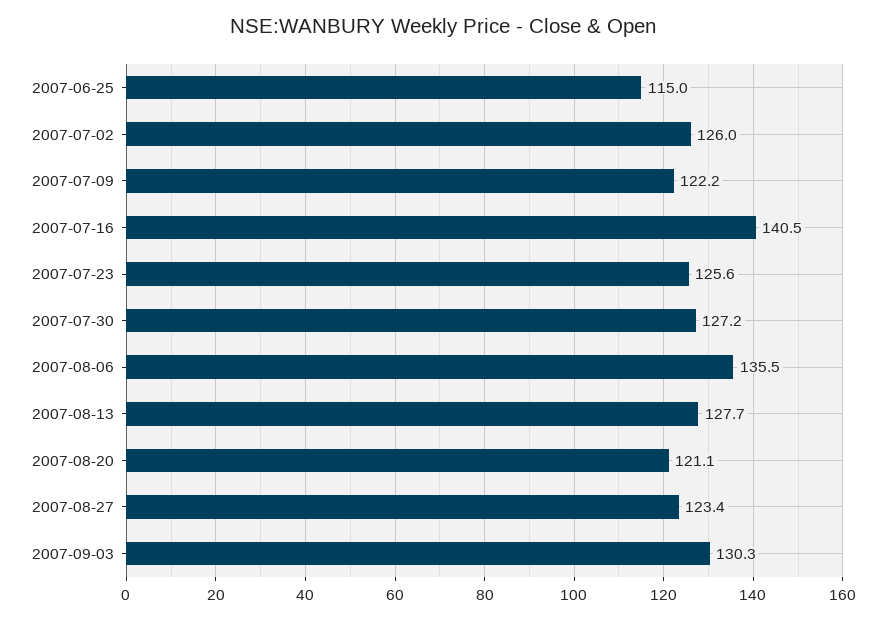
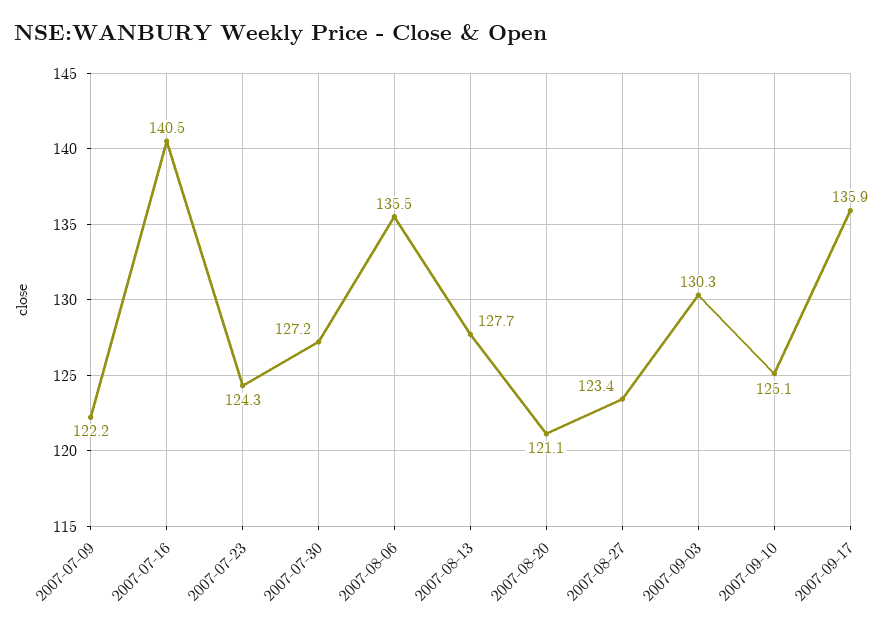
2007-06-25: 115 -> none
2007-07-02: 126 -> none
2007-07-23: 125.6 -> 124.3
2007-09-10: none -> 125.1
2007-09-17: none -> 135.9

